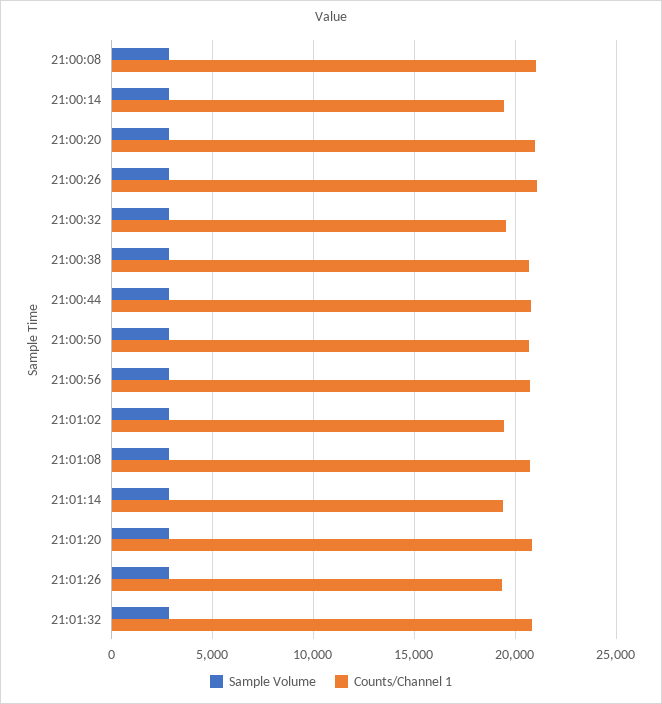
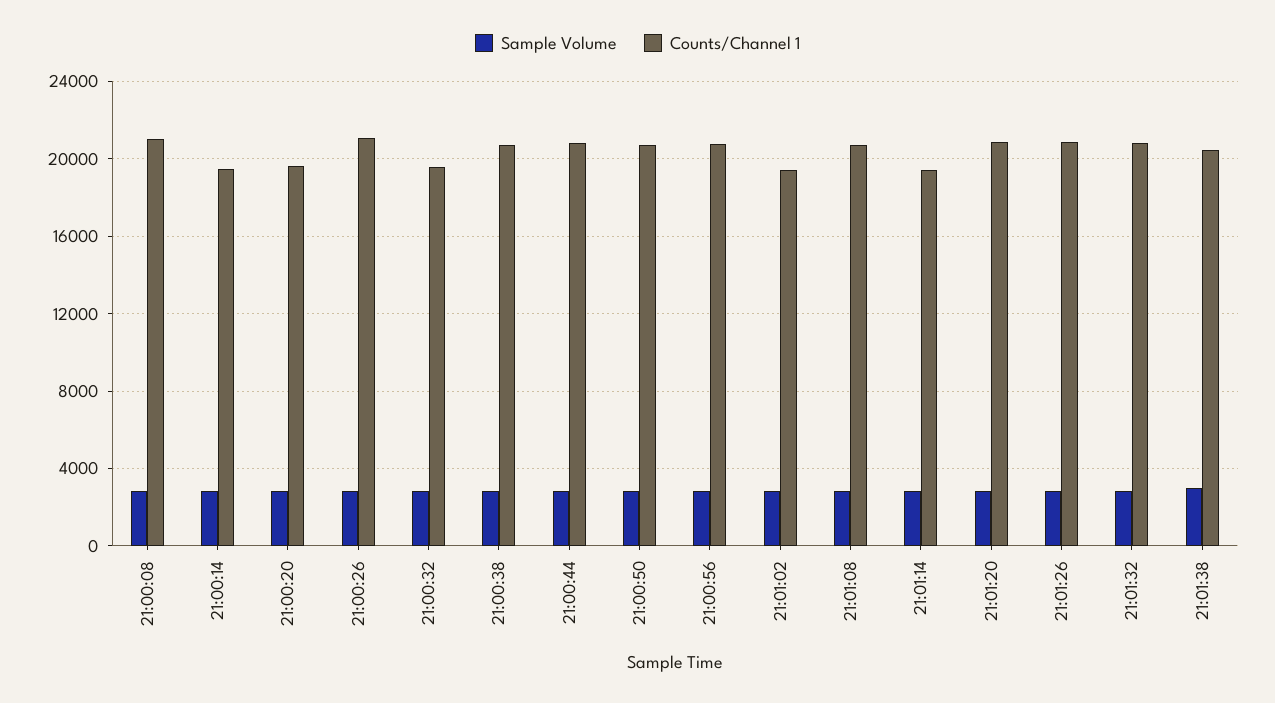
Counts/Channel 1, 21:00:20: 21000 -> 19500
Counts/Channel 1, 21:01:26: 19500 -> 21000
Sample Volume, 21:01:38: none -> 3000
Counts/Channel 1, 21:01:38: none -> 20500

